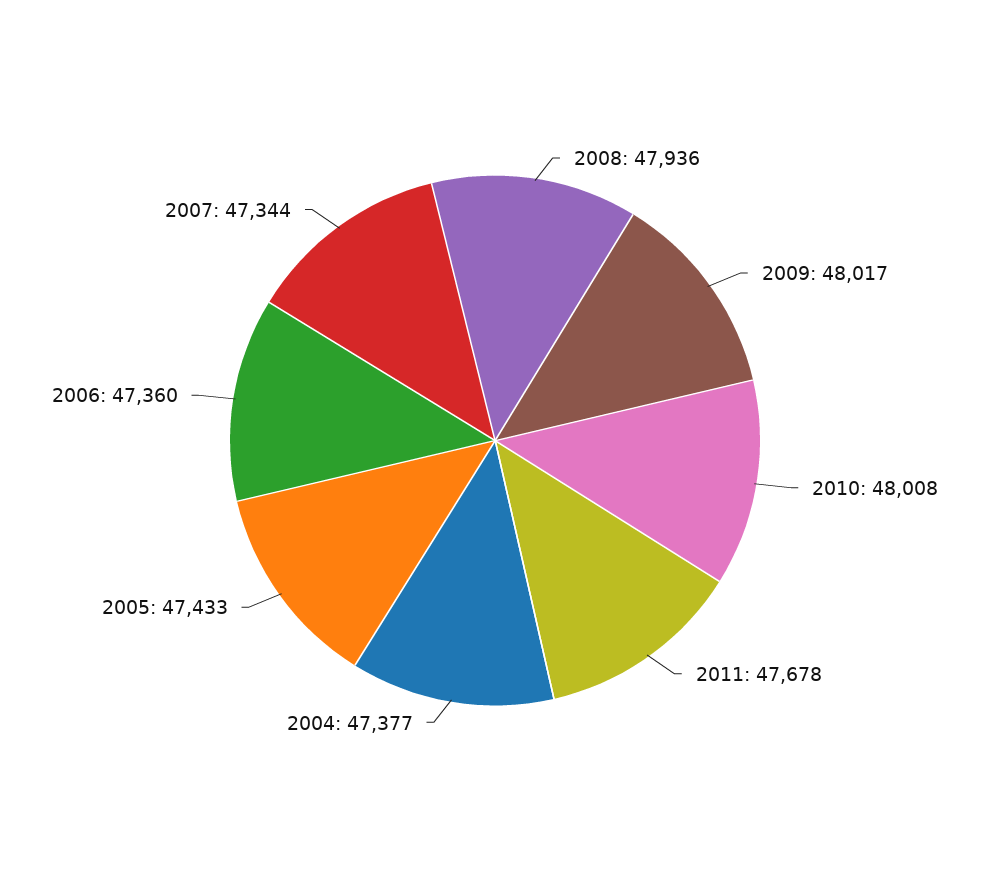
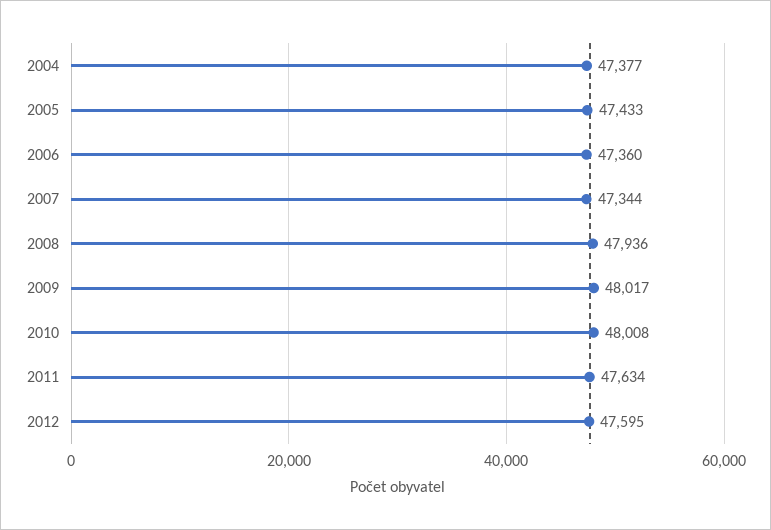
2011: 47678 -> 47634
2012: none -> 47595

